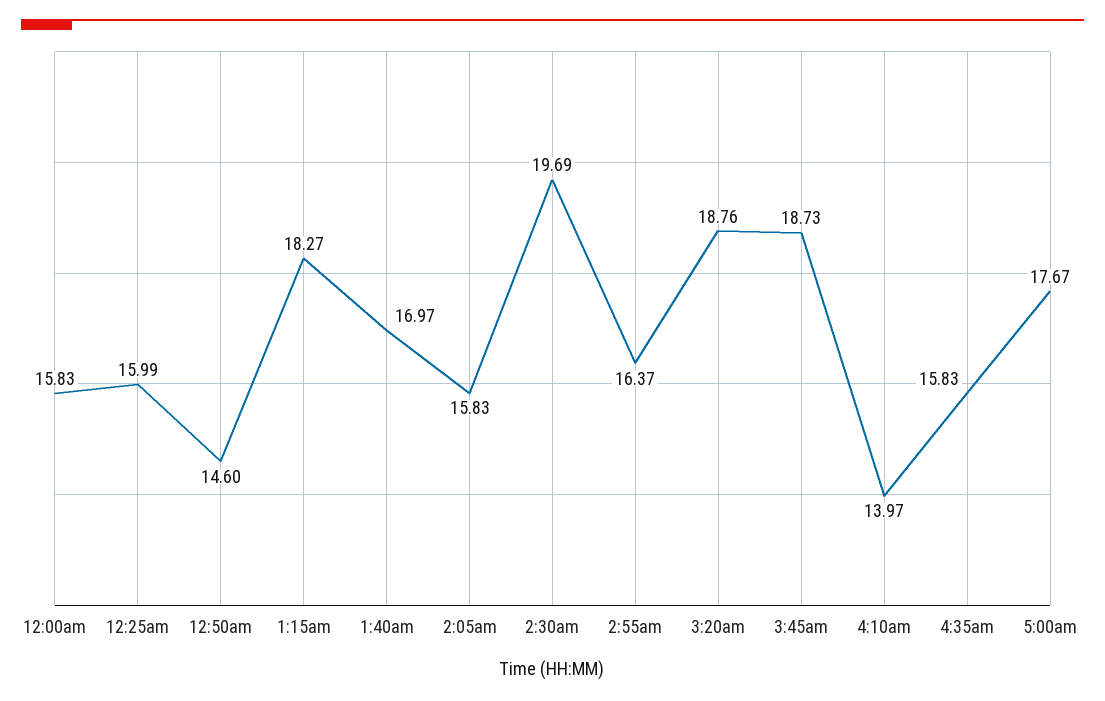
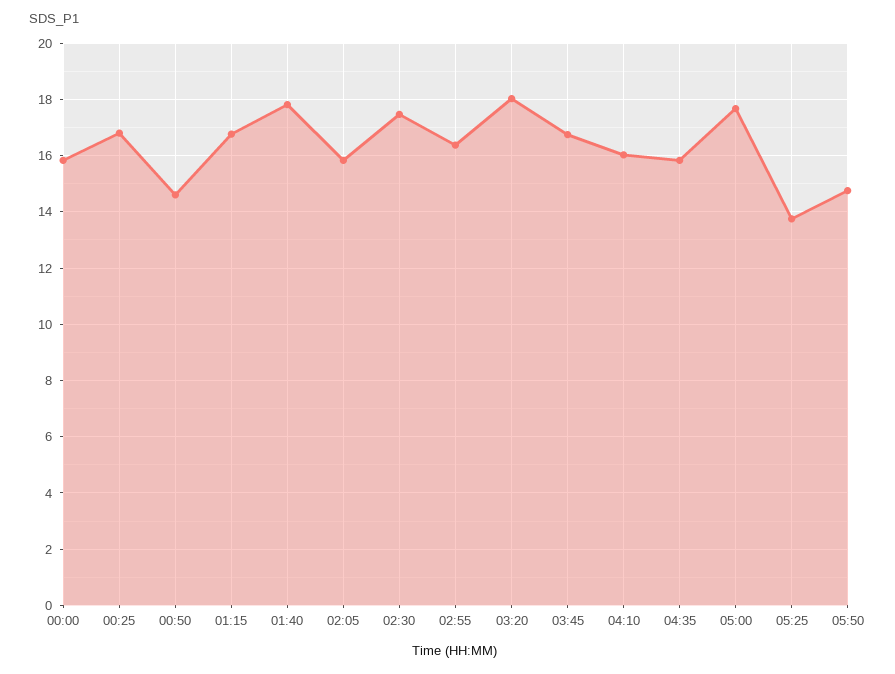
12:25am: 15.99 -> 16.75
1:15am: 18.27 -> 16.75
1:40am: 16.97 -> 17.75
2:30am: 19.69 -> 17.5
3:20am: 18.76 -> 18
3:45am: 18.73 -> 16.75
4:10am: 13.97 -> 16
05:25: none -> 13.75
05:50: none -> 14.75

